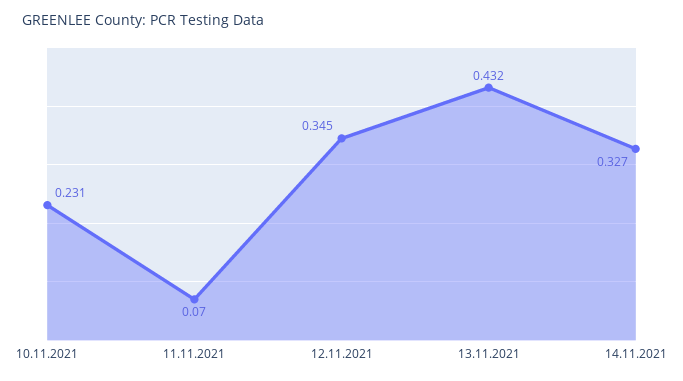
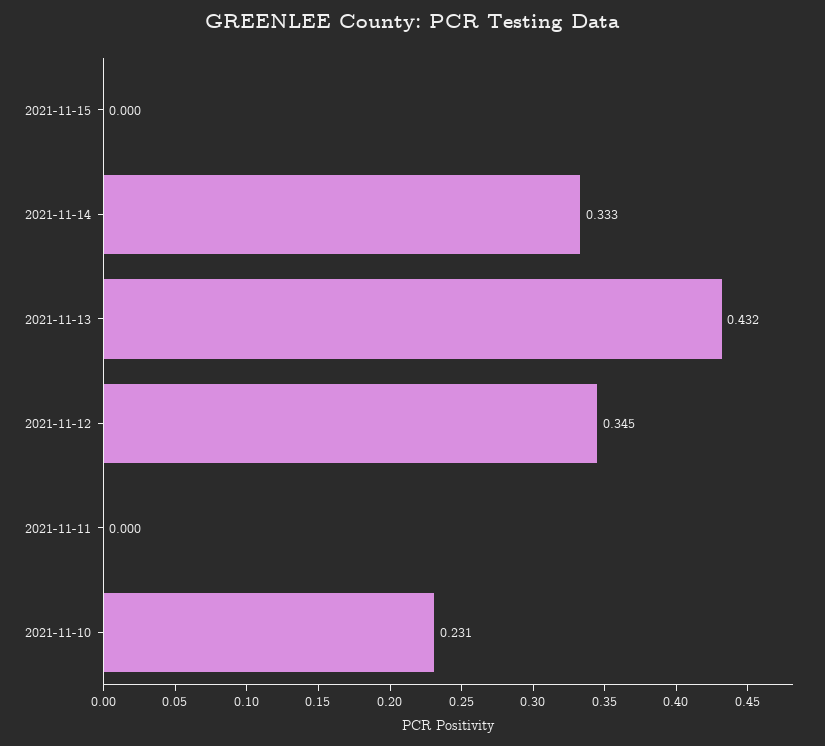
11.11.2021: 0.07 -> 0
14.11.2021: 0.327 -> 0.333
2021-11-15: none -> 0

